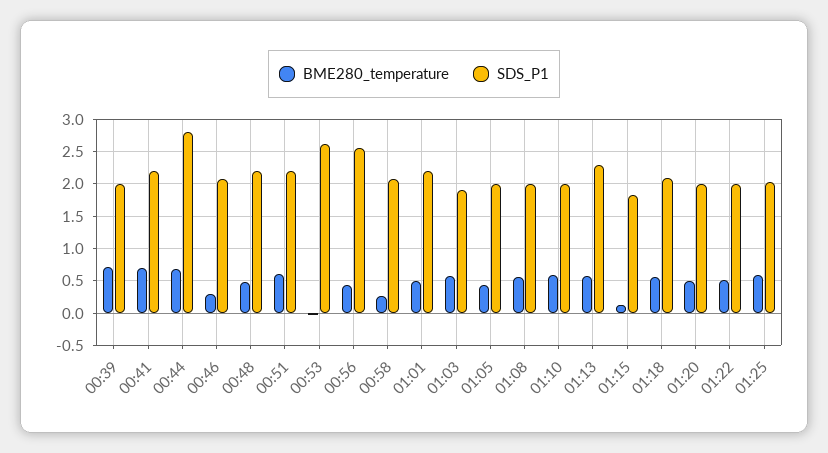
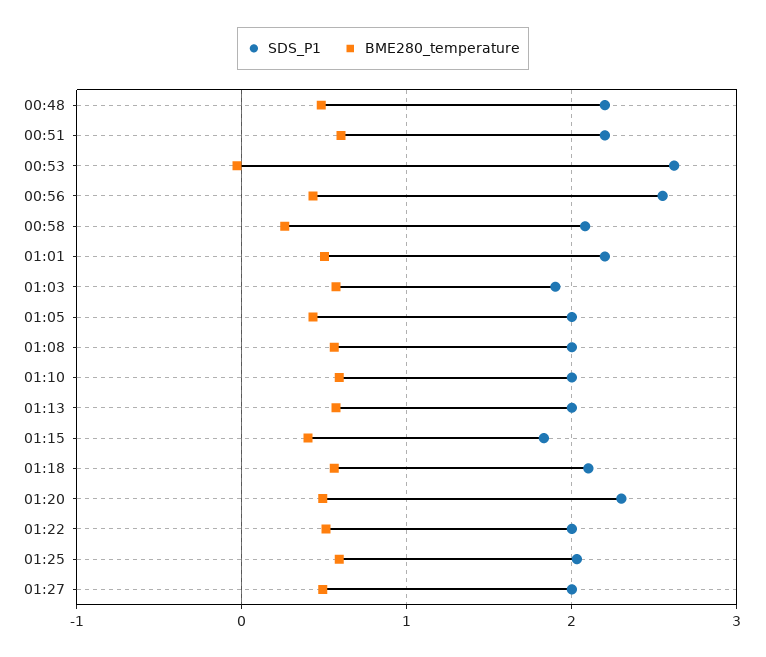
BME280_temperature, 00:39: 0.7 -> none
SDS_P1, 00:39: 2 -> none
BME280_temperature, 00:41: 0.7 -> none
SDS_P1, 00:41: 2.2 -> none
BME280_temperature, 00:44: 0.7 -> none
SDS_P1, 00:44: 2.8 -> none
BME280_temperature, 00:46: 0.3 -> none
SDS_P1, 00:46: 2.1 -> none
SDS_P1, 01:13: 2.3 -> 2
BME280_temperature, 01:15: 0.1 -> 0.4
SDS_P1, 01:20: 2 -> 2.3
SDS_P1, 01:27: none -> 2
BME280_temperature, 01:27: none -> 0.5

